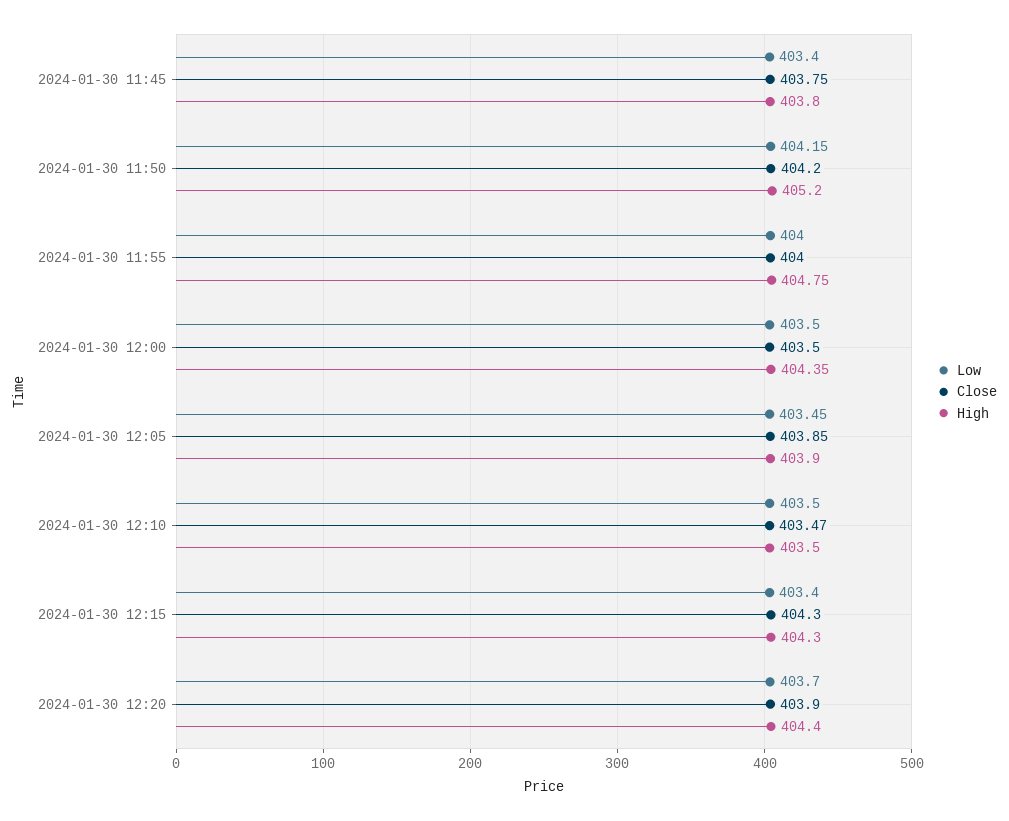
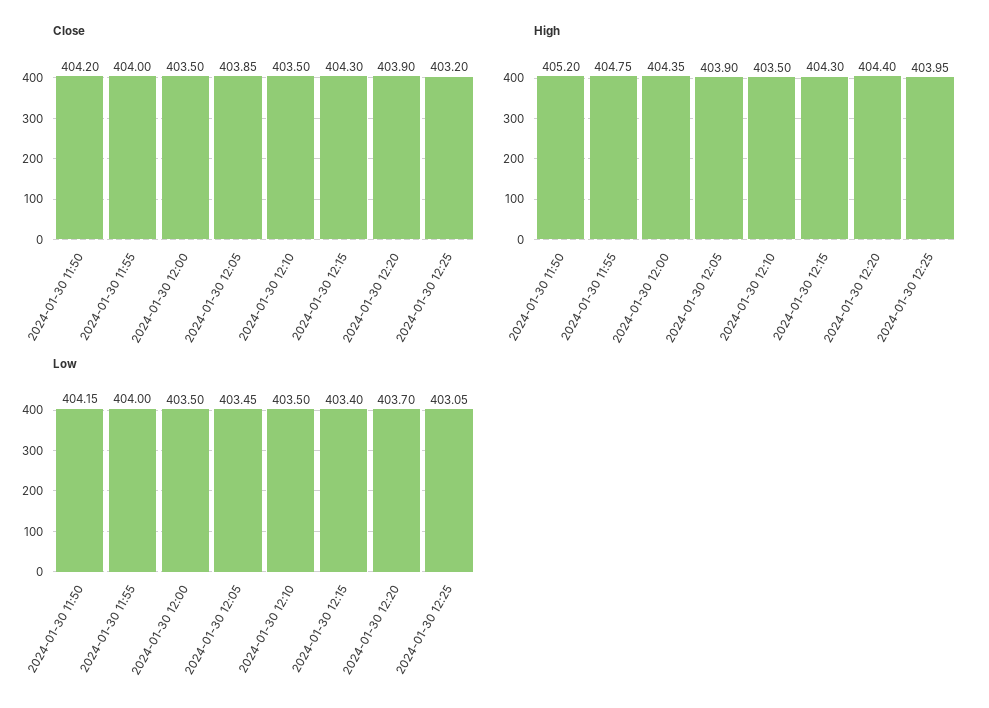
Low, 2024-01-30 11:45: 403.4 -> none
Close, 2024-01-30 11:45: 403.75 -> none
High, 2024-01-30 11:45: 403.8 -> none
Close, 2024-01-30 12:10: 403.47 -> 403.5
Close, 2024-01-30 12:25: none -> 403.2
High, 2024-01-30 12:25: none -> 403.95
Low, 2024-01-30 12:25: none -> 403.05

